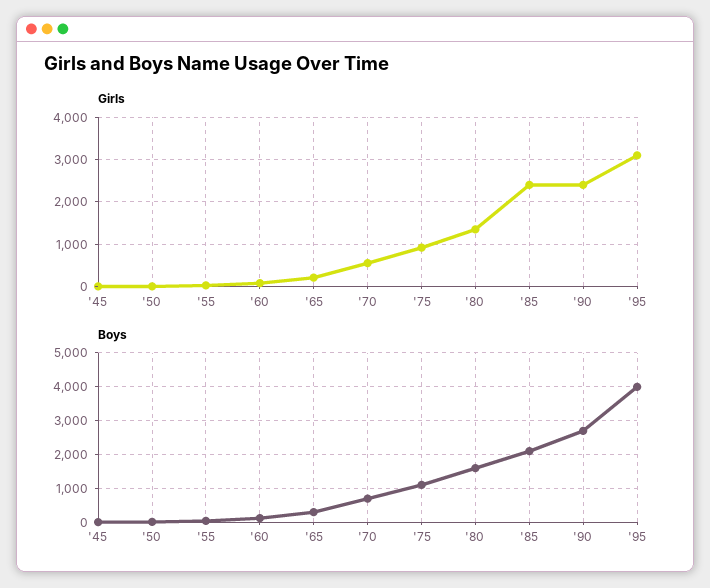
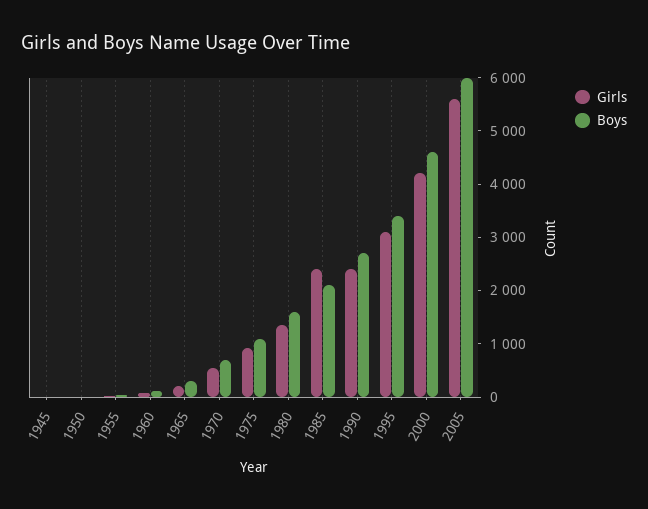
Boys, '95: 4000 -> 3400
Girls, 2000: none -> 4200
Boys, 2000: none -> 4600
Girls, 2005: none -> 5600
Boys, 2005: none -> 6000

